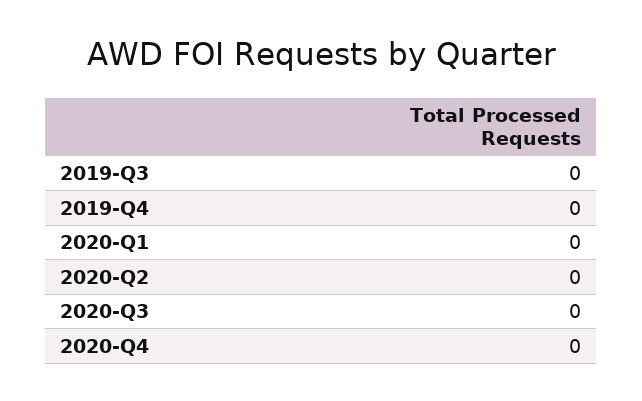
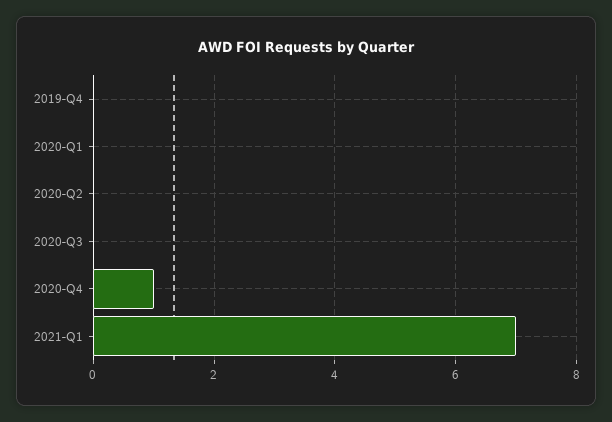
2019-Q3: 0 -> none
2020-Q4: 0 -> 1
2021-Q1: none -> 7

